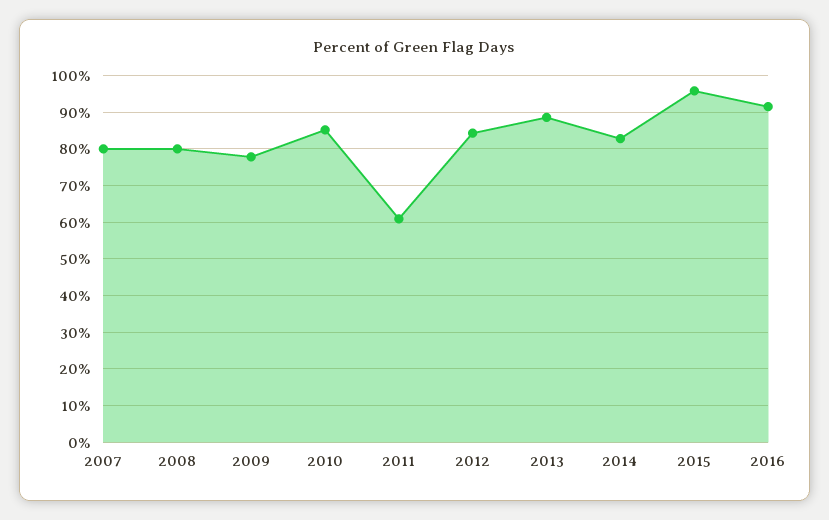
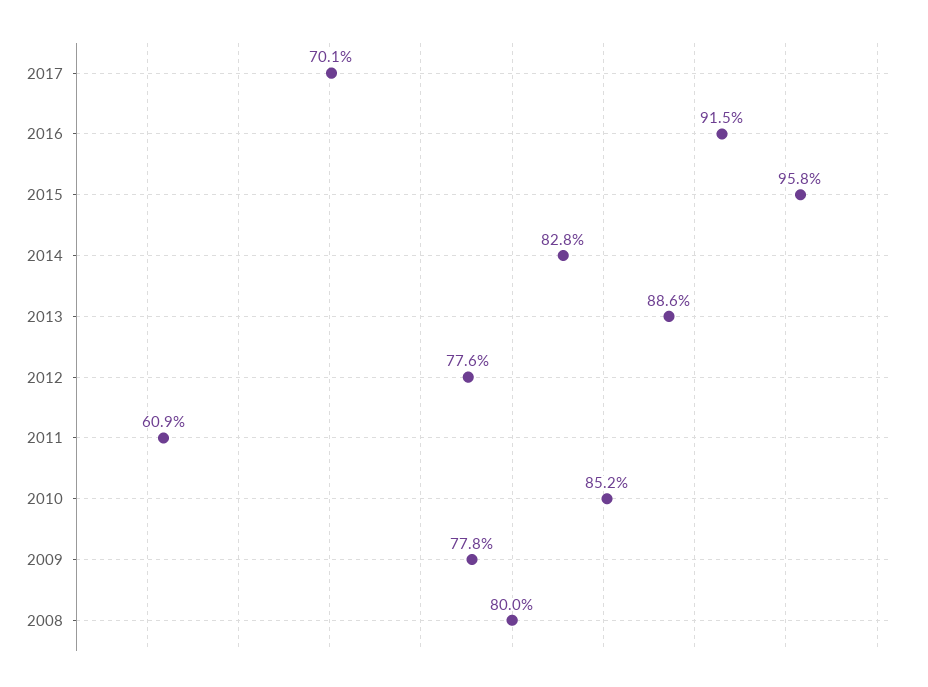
2007: 80 -> none
2012: 84 -> 77.6
2017: none -> 70.1

